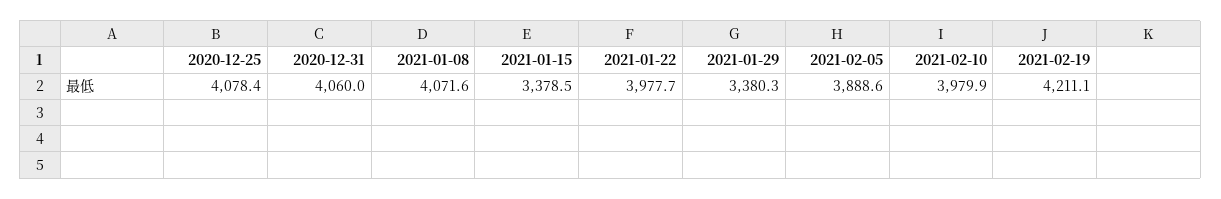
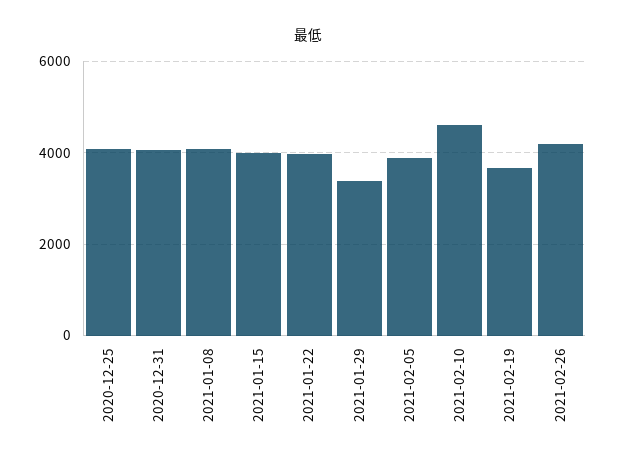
2021-01-15: 3378.5 -> 4000
2021-02-10: 3979.9 -> 4600
2021-02-19: 4211.1 -> 3600
2021-02-26: none -> 4200

